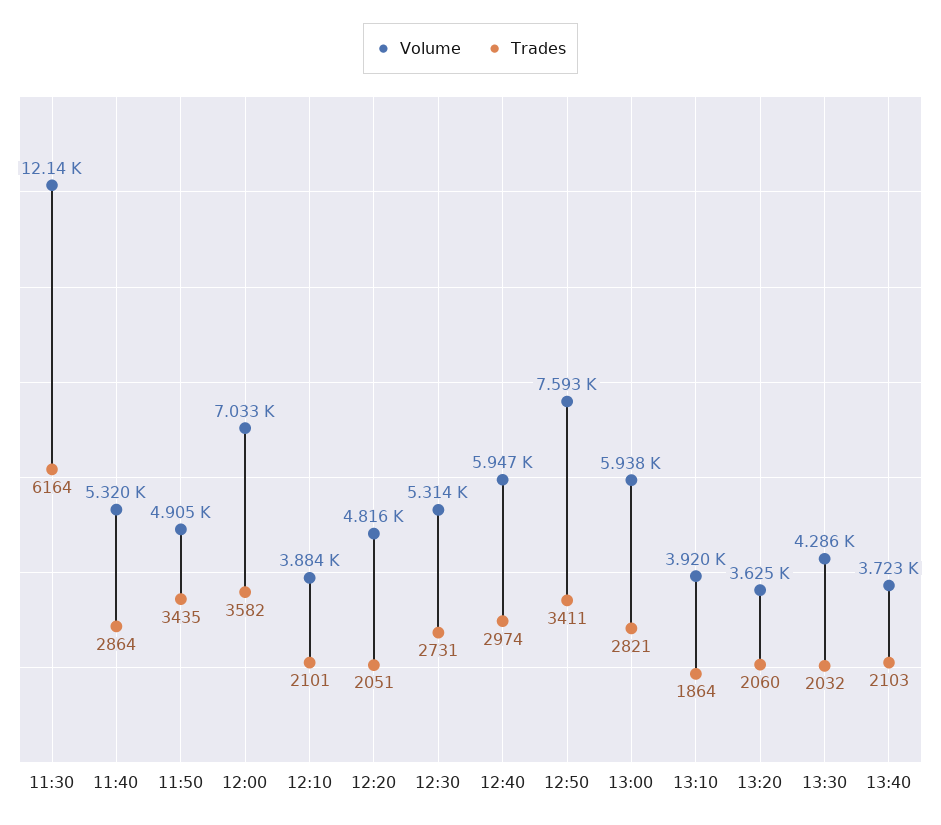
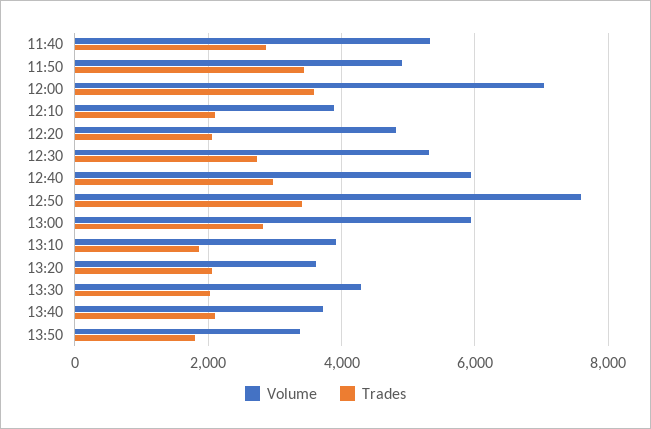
Volume, 11:30: 12140 -> none
Trades, 11:30: 6164 -> none
Volume, 13:50: none -> 3400
Trades, 13:50: none -> 1800

